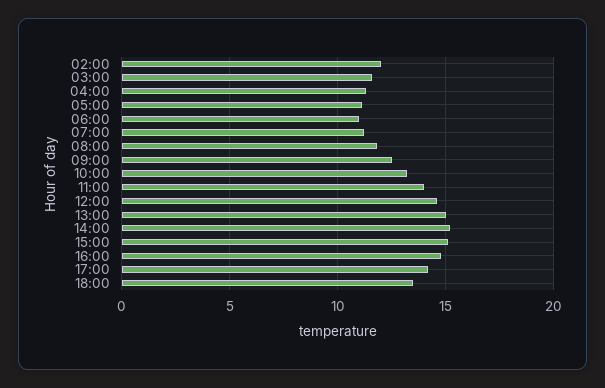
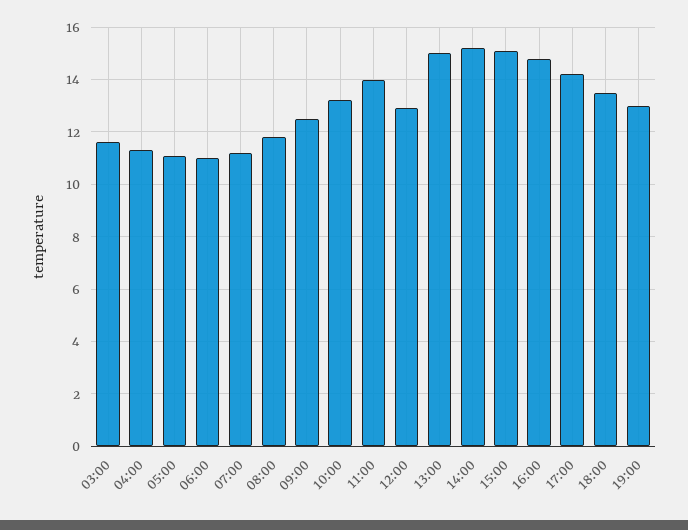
02:00: 12 -> none
12:00: 14.5 -> 13
19:00: none -> 13

